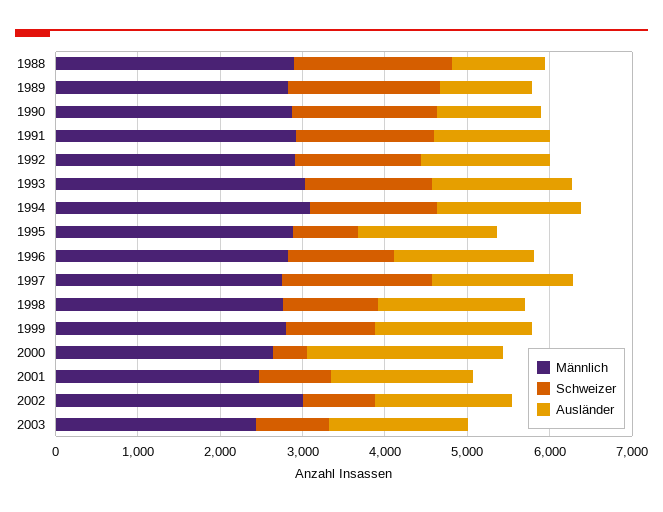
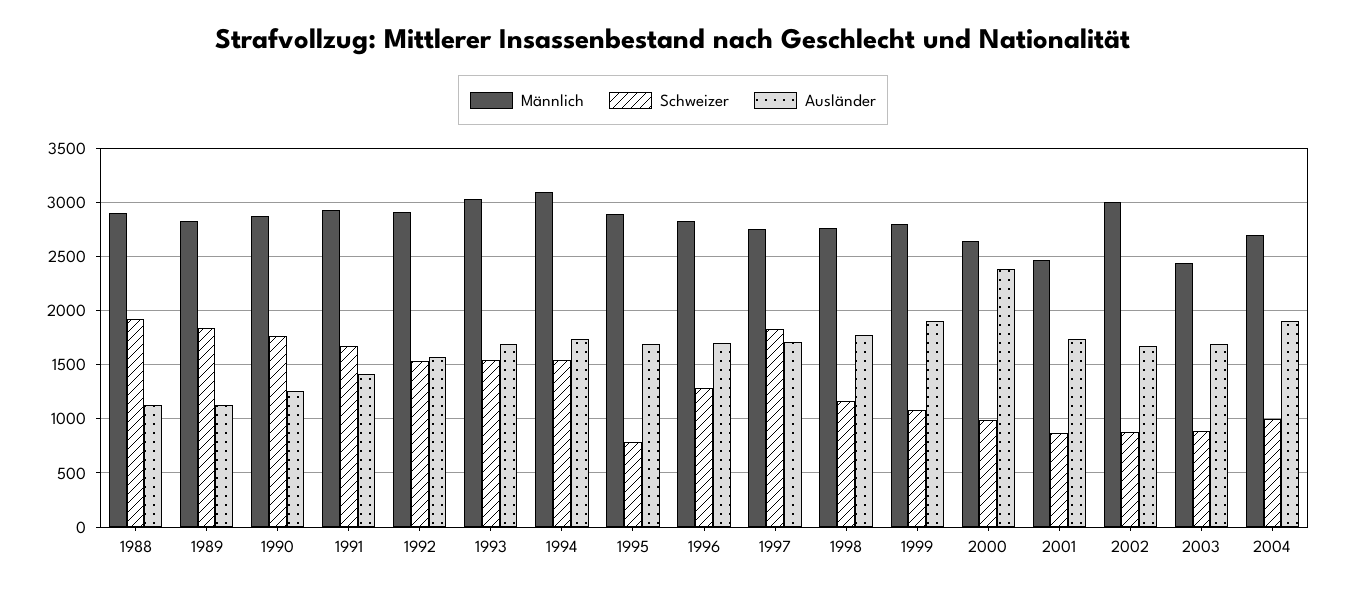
Schweizer, 2000: 400 -> 1000
Männlich, 2004: none -> 2700
Schweizer, 2004: none -> 1000
Ausländer, 2004: none -> 1900

